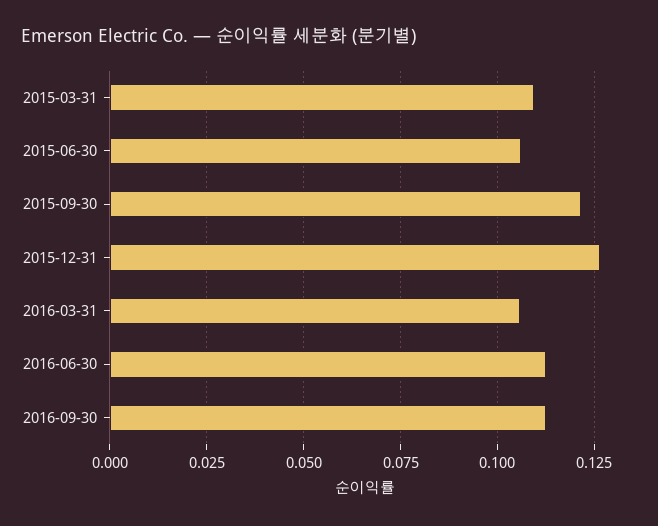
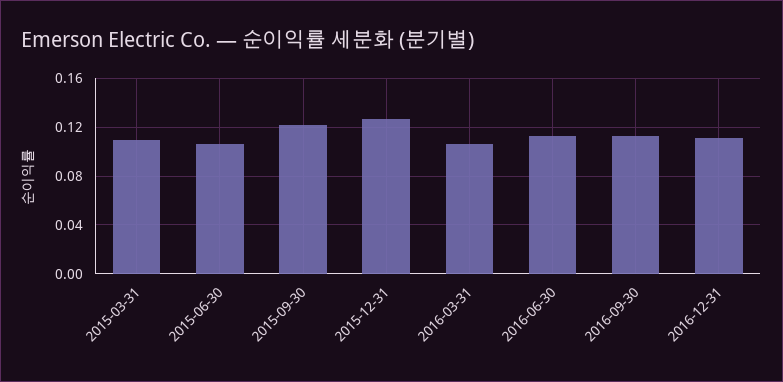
2016-12-31: none -> 0.11

